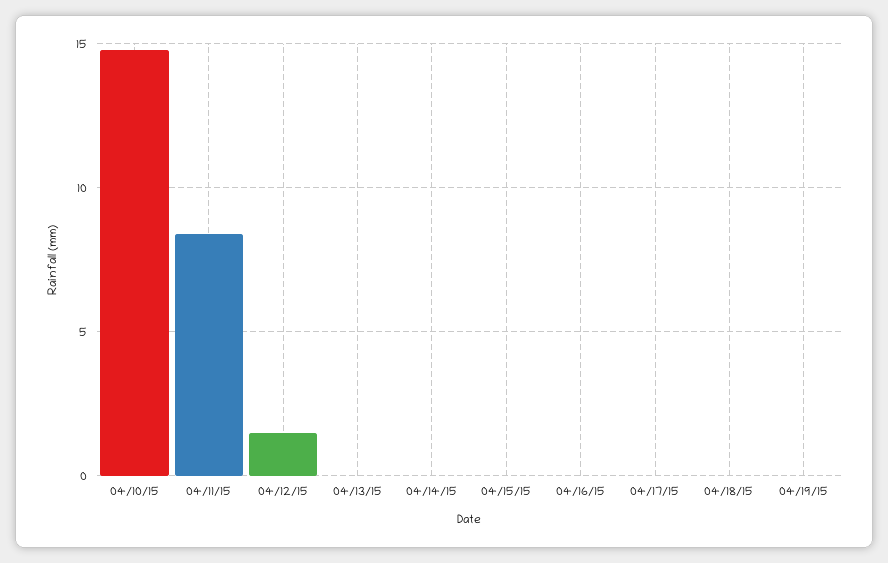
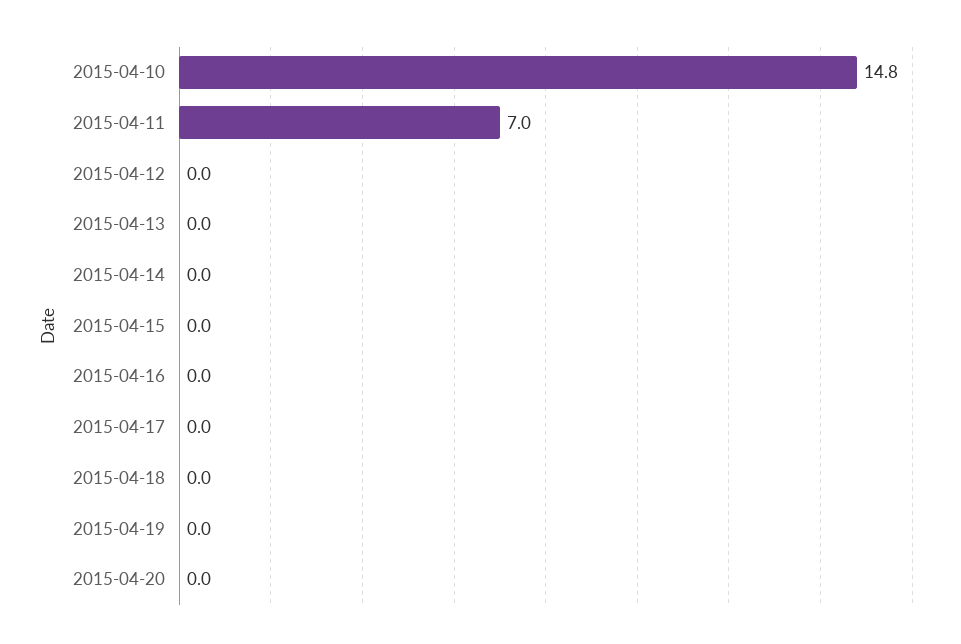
04/11/15: 8.5 -> 7
04/12/15: 1.5 -> 0
2015-04-20: none -> 0

